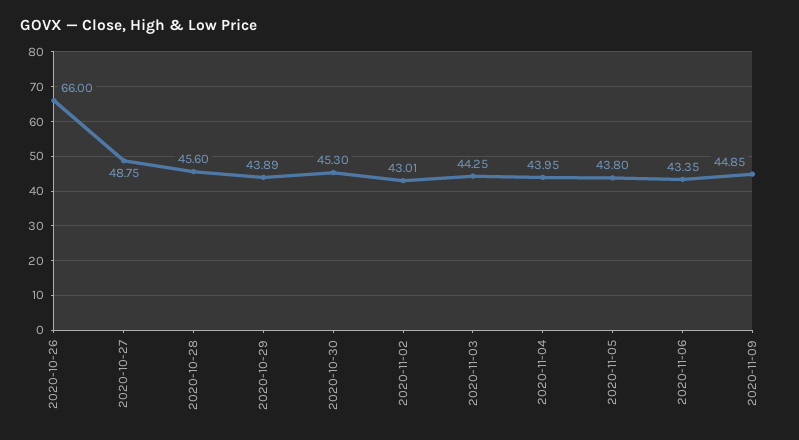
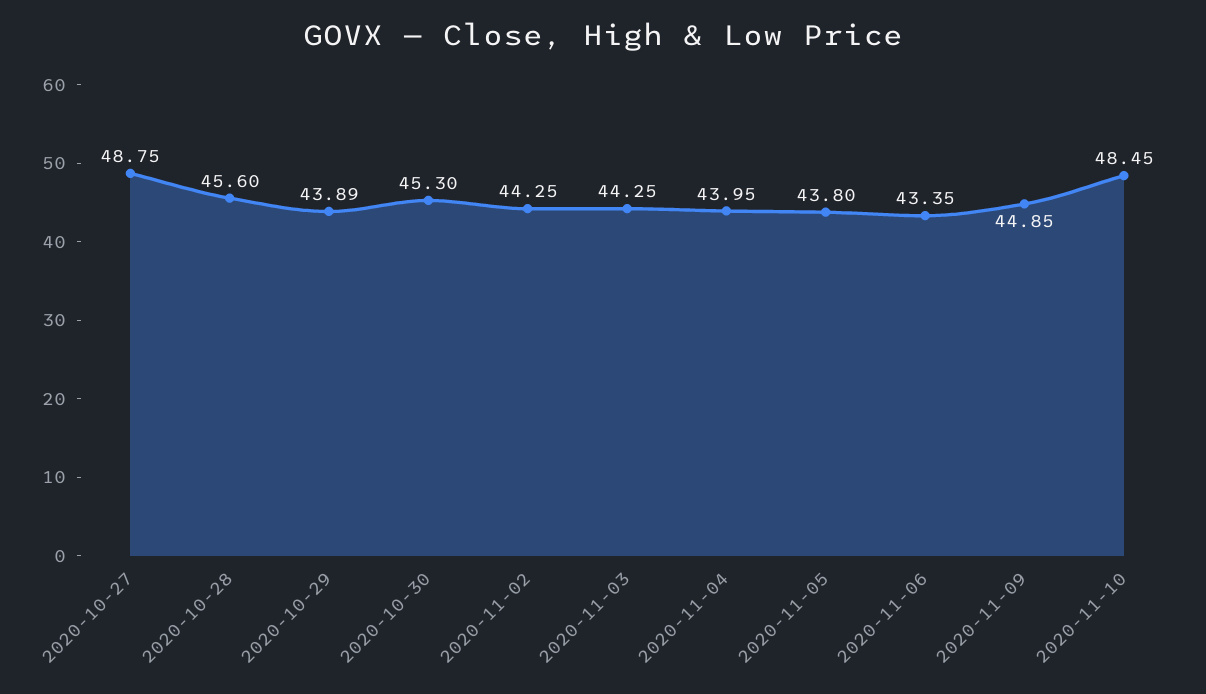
2020-10-26: 66 -> none
2020-11-02: 43.01 -> 44.25
2020-11-10: none -> 48.45

